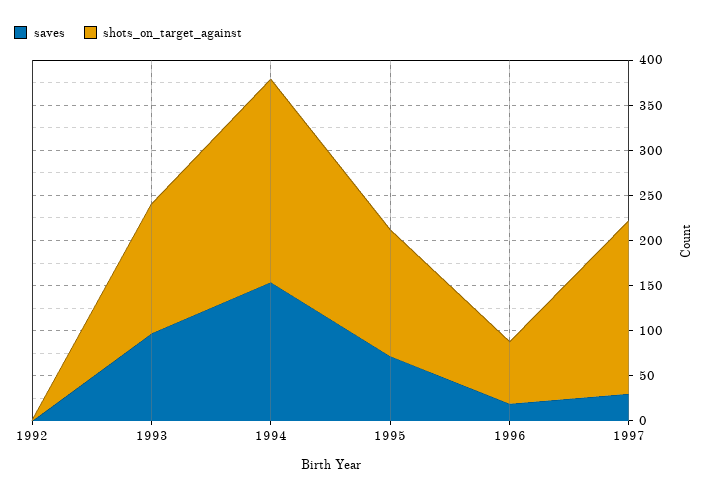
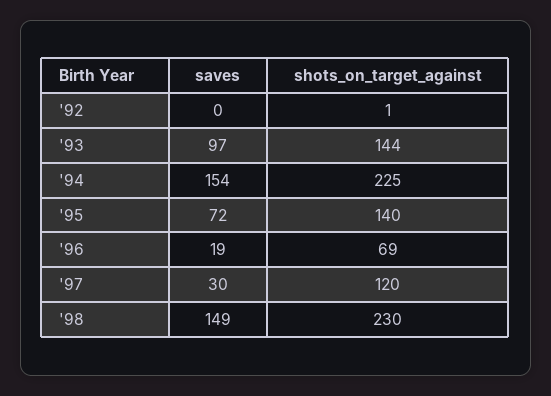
shots_on_target_against, 1997: 190 -> 120
saves, '98: none -> 149
shots_on_target_against, '98: none -> 230

